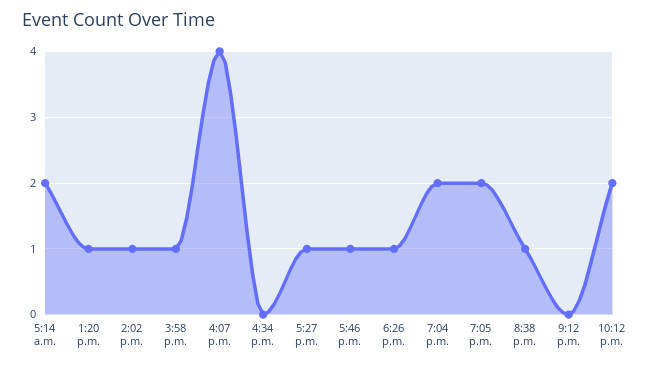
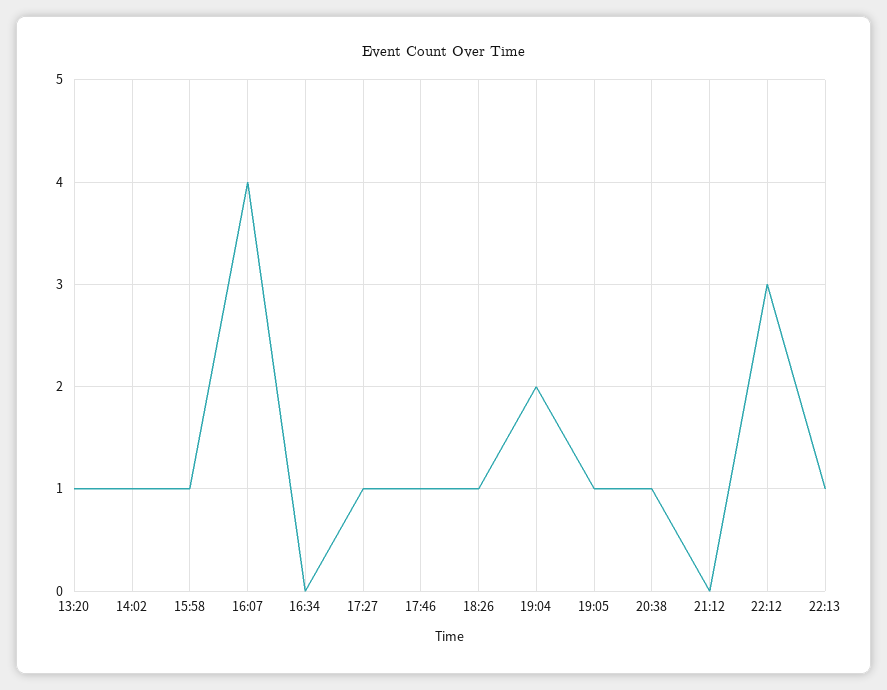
5:14 a.m.: 2 -> none
7:05 p.m.: 2 -> 1
10:12 p.m.: 2 -> 3
22:13: none -> 1

